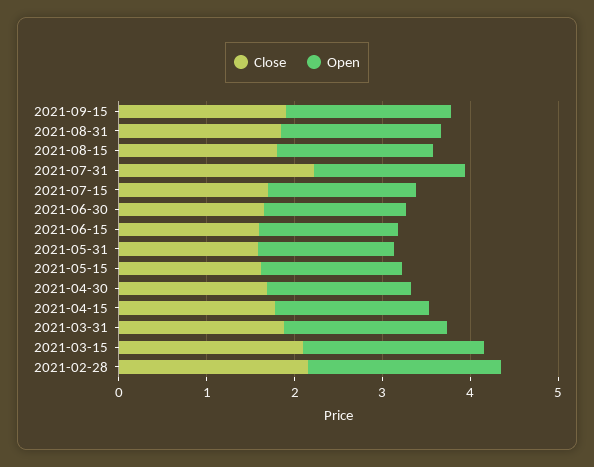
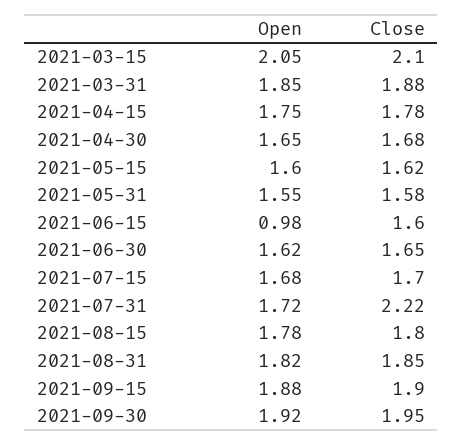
Open, 2021-06-15: 1.6 -> 0.98
Close, 2021-02-28: 2.2 -> none
Open, 2021-02-28: 2.2 -> none
Open, 2021-09-30: none -> 1.92
Close, 2021-09-30: none -> 1.95

